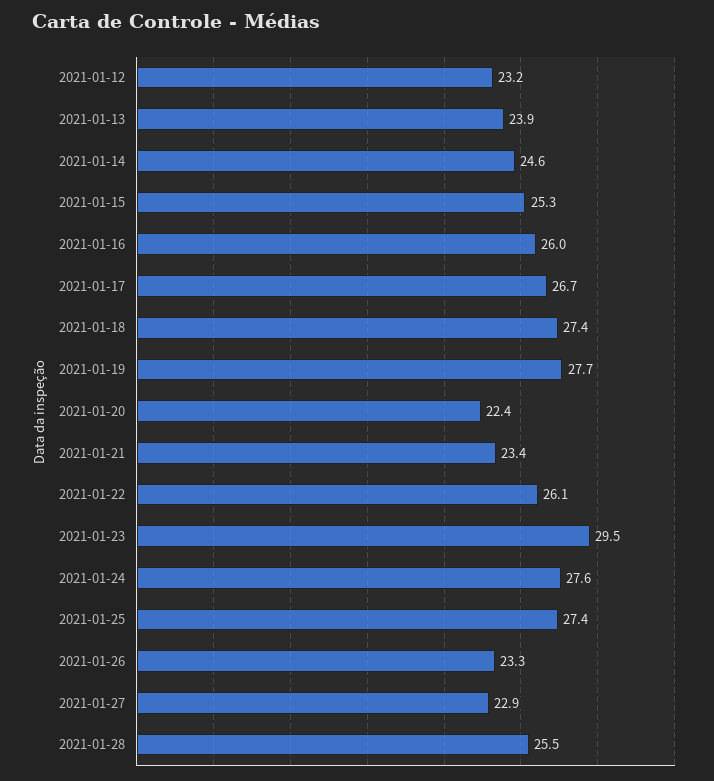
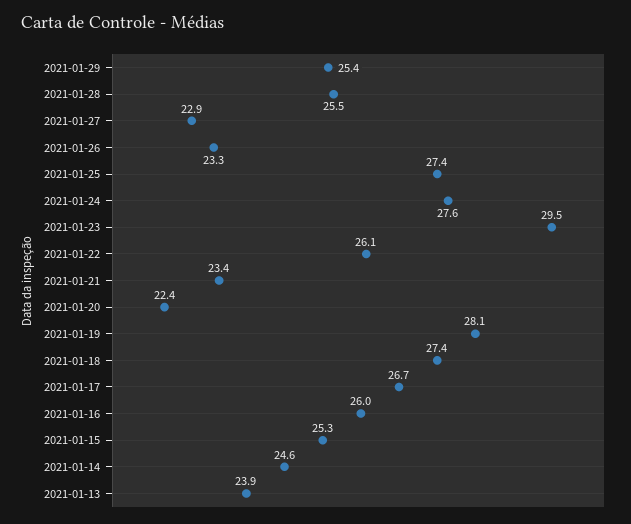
2021-01-12: 23.2 -> none
2021-01-19: 27.7 -> 28.1
2021-01-29: none -> 25.4

